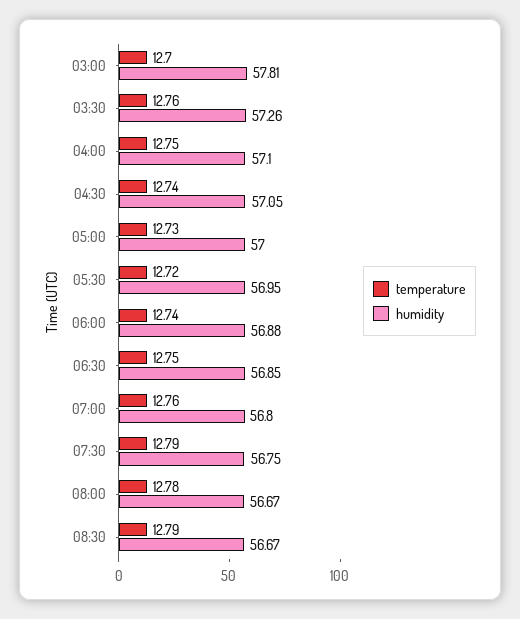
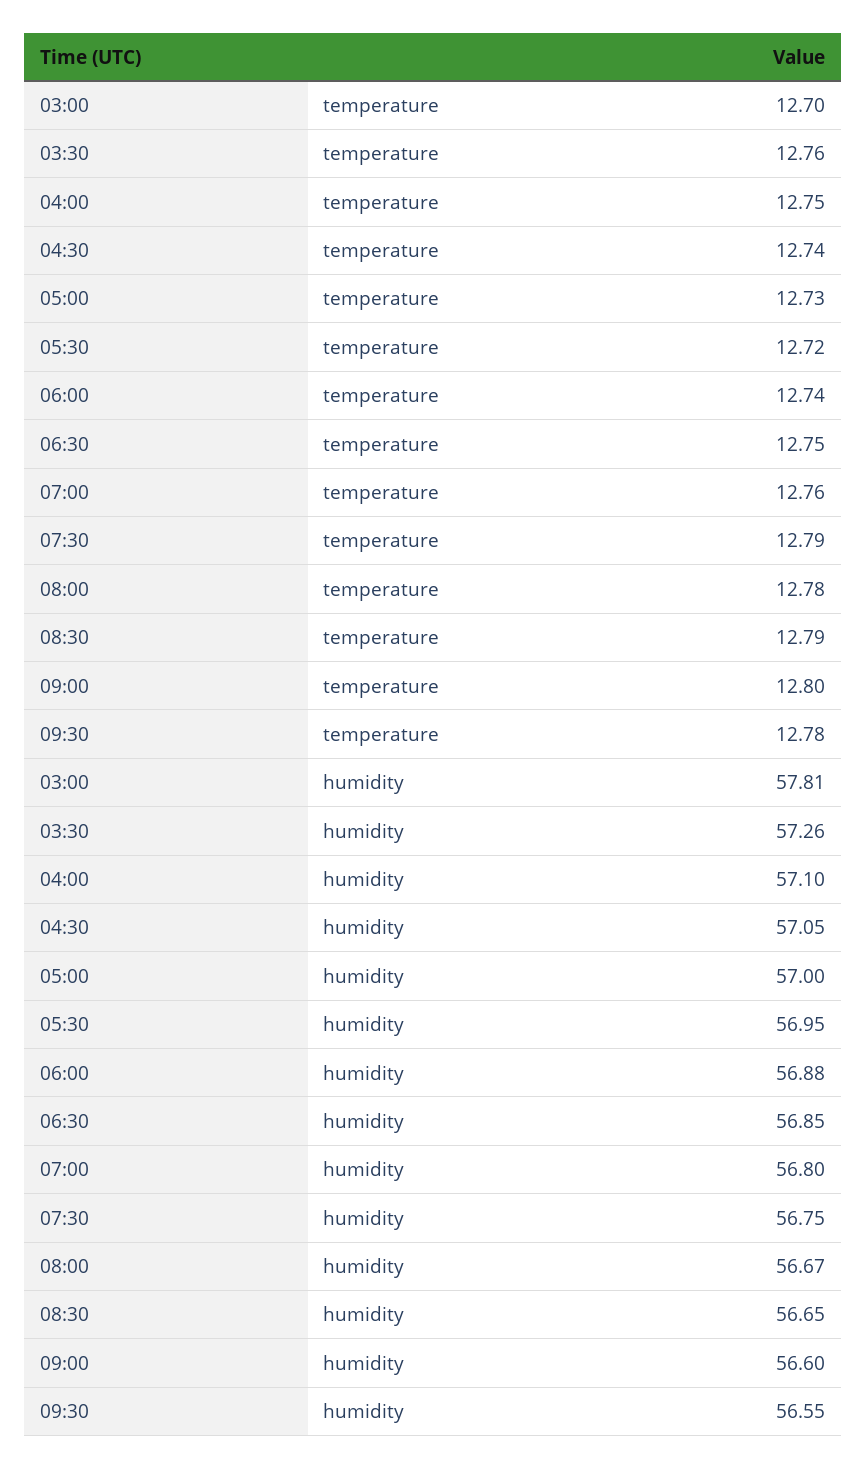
humidity, 08:30: 56.67 -> 56.65
temperature, 09:00: none -> 12.8
temperature, 09:30: none -> 12.78
humidity, 09:00: none -> 56.6
humidity, 09:30: none -> 56.55

